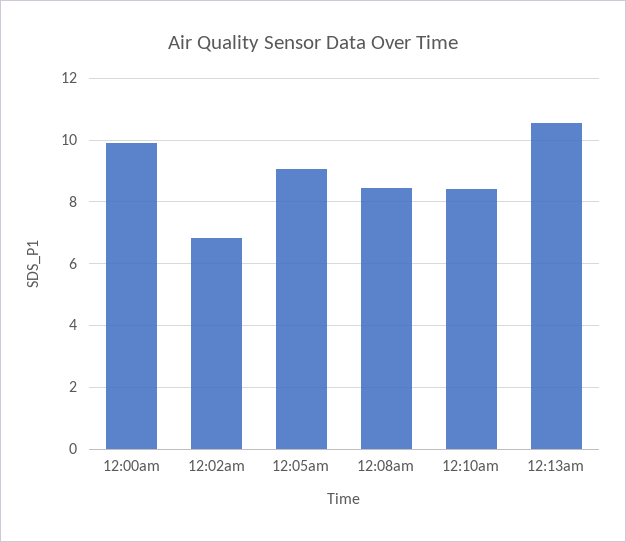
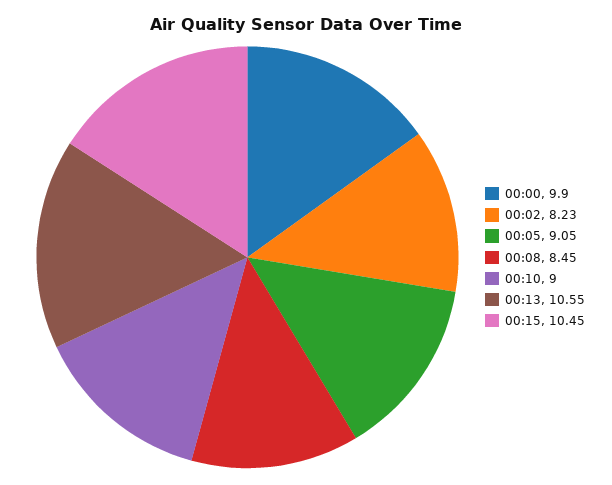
12:02am: 6.8 -> 8.23
12:10am: 8.4 -> 9
00:15: none -> 10.45

